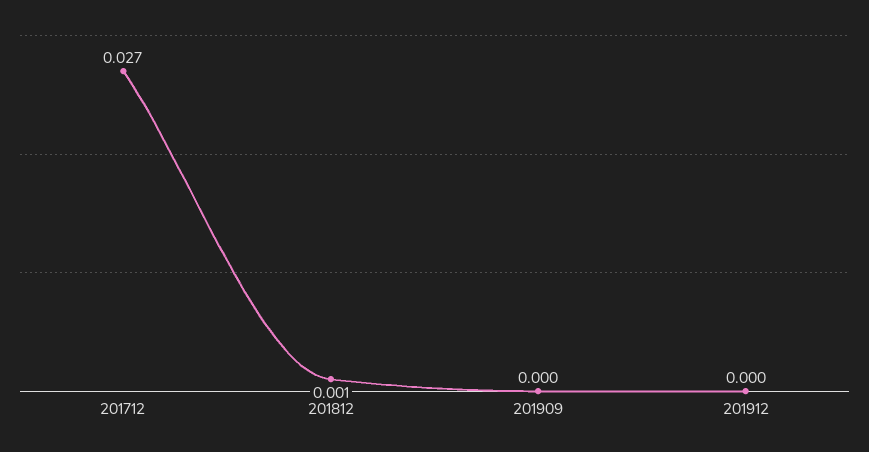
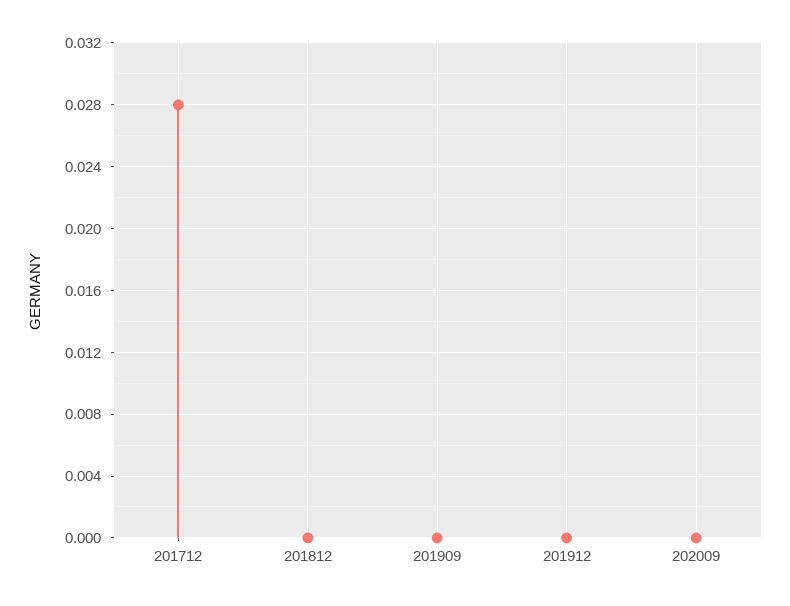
201712: 0.027 -> 0.028
201812: 0.001 -> 0
202009: none -> 0

